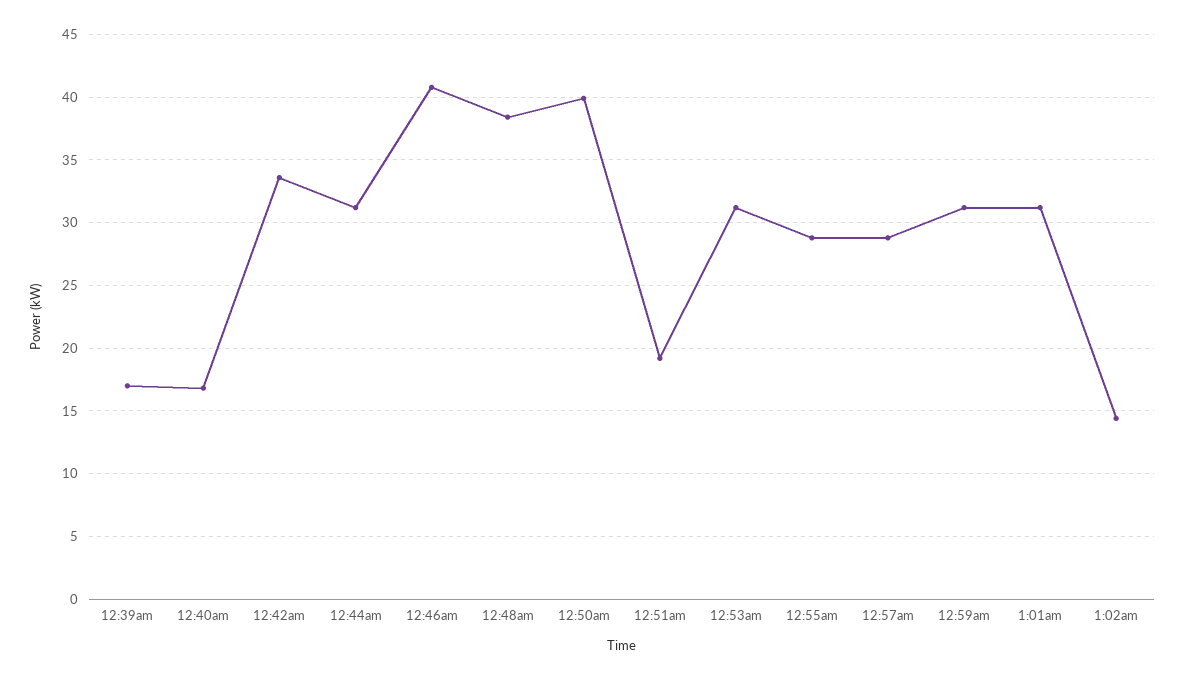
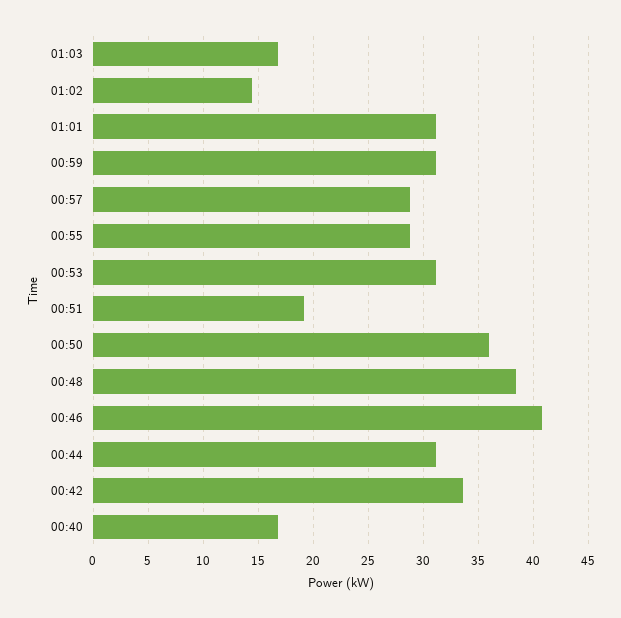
12:39am: 17 -> none
12:50am: 40 -> 36
01:03: none -> 17

